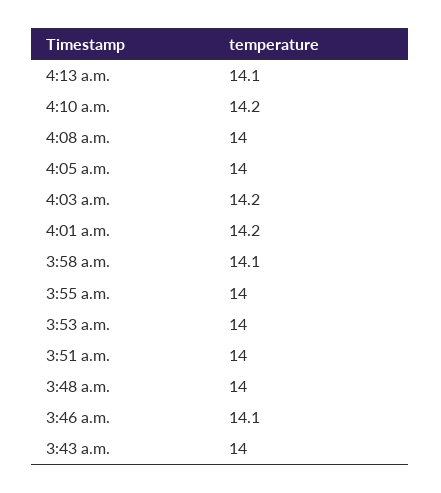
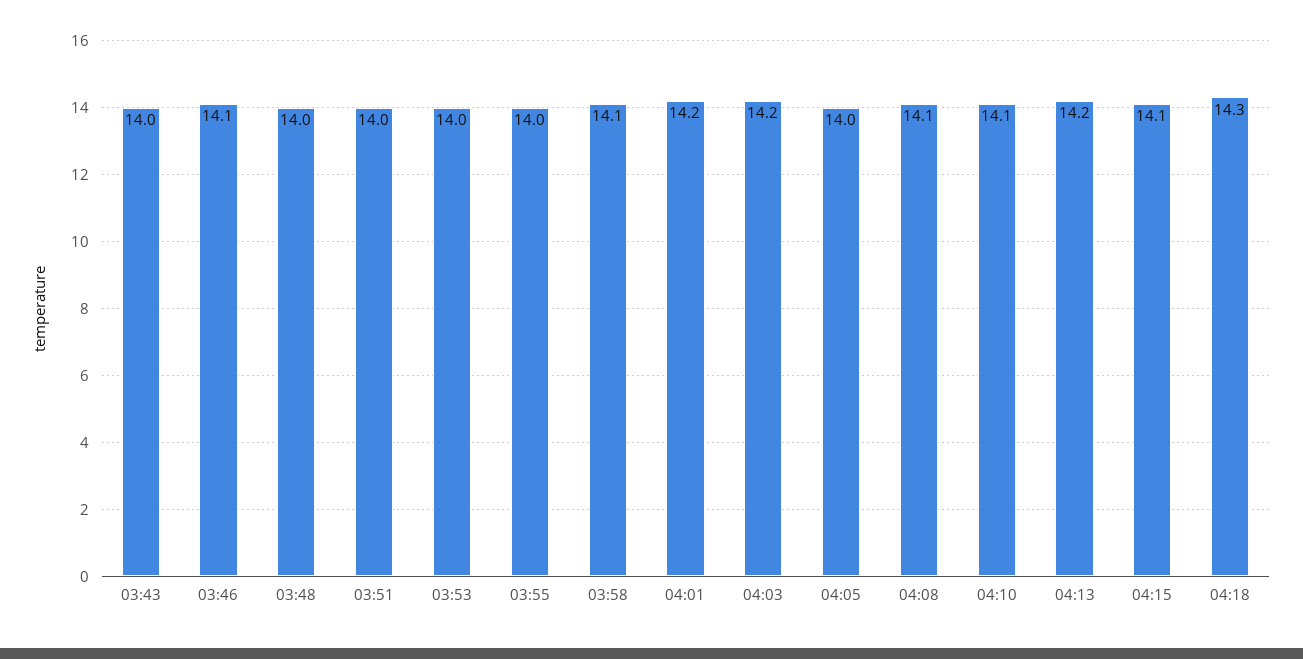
4:13 a.m.: 14.1 -> 14.2
4:10 a.m.: 14.2 -> 14.1
4:08 a.m.: 14 -> 14.1
04:15: none -> 14.1
04:18: none -> 14.3

